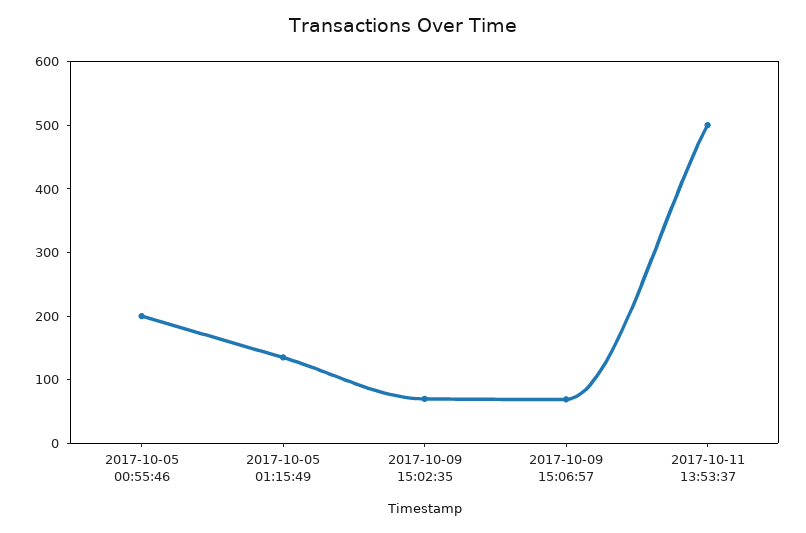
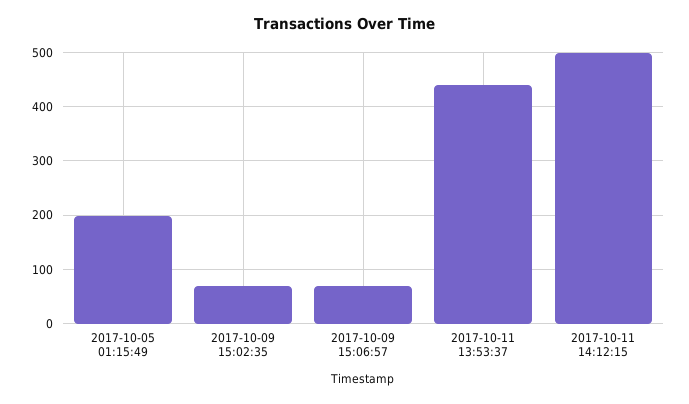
2017-10-05 00:55:46: 200 -> none
2017-10-05 01:15:49: 140 -> 200
2017-10-11 13:53:37: 500 -> 440
2017-10-11 14:12:15: none -> 500

